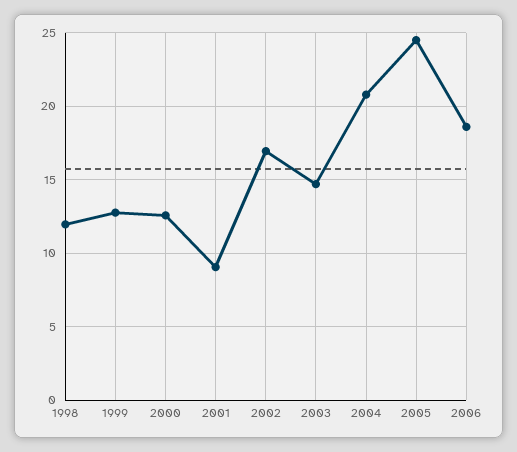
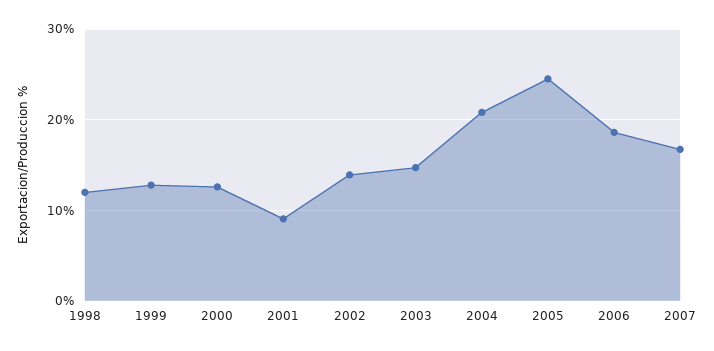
2002: 17 -> 14
2007: none -> 17

